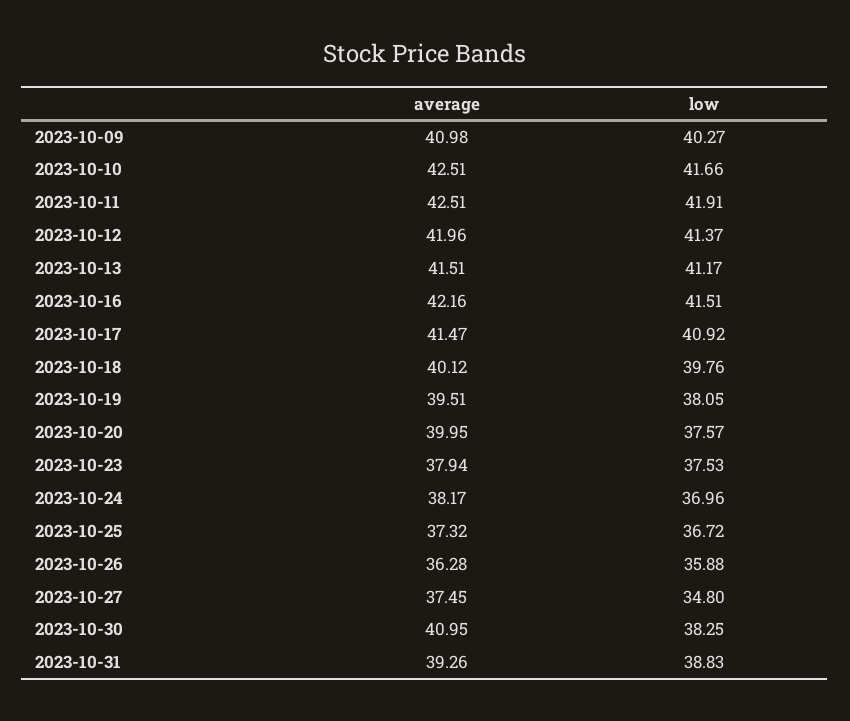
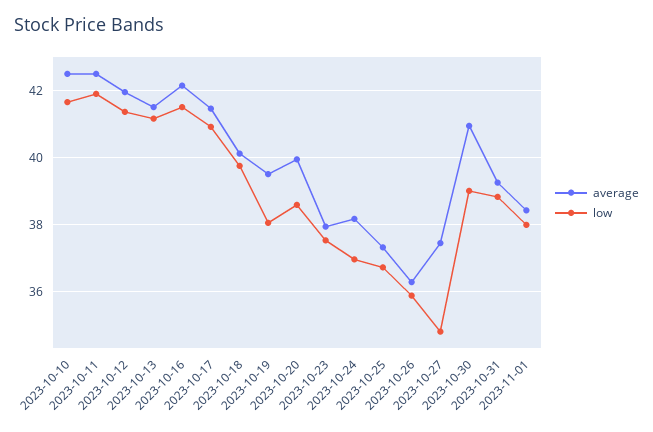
average, 2023-10-09: 40.98 -> none
low, 2023-10-09: 40.27 -> none
low, 2023-10-20: 37.57 -> 38.6
low, 2023-10-30: 38.25 -> 39
average, 2023-11-01: none -> 38.4
low, 2023-11-01: none -> 38

